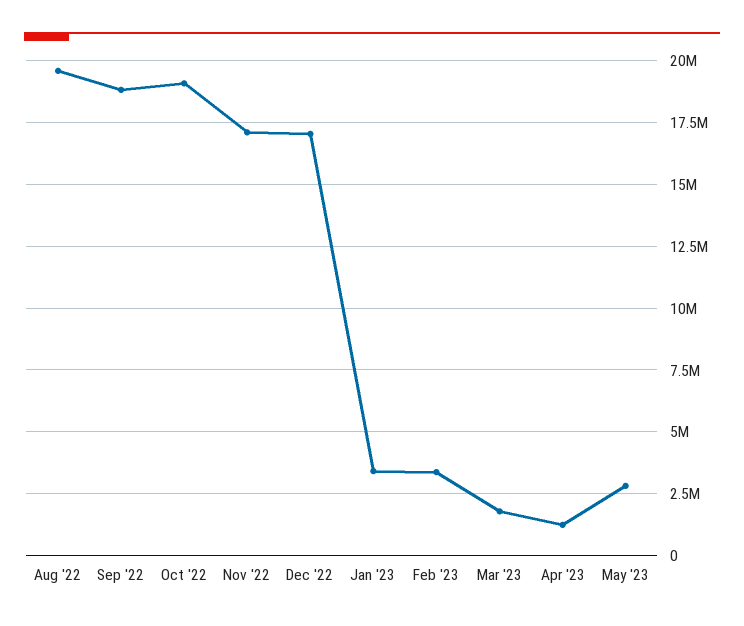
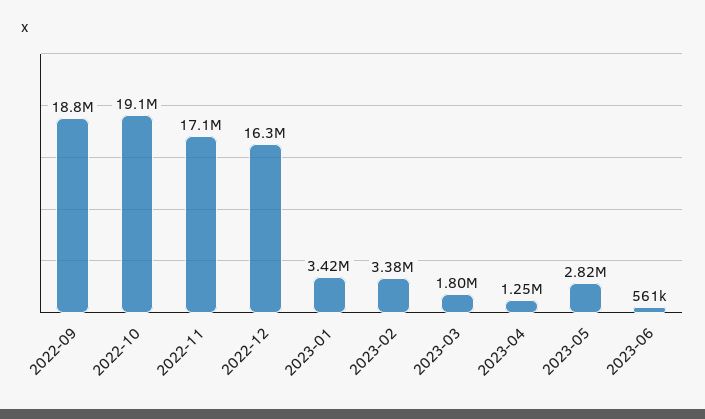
Aug '22: 19500000 -> none
Dec '22: 17000000 -> 16300000
2023-06: none -> 561000

